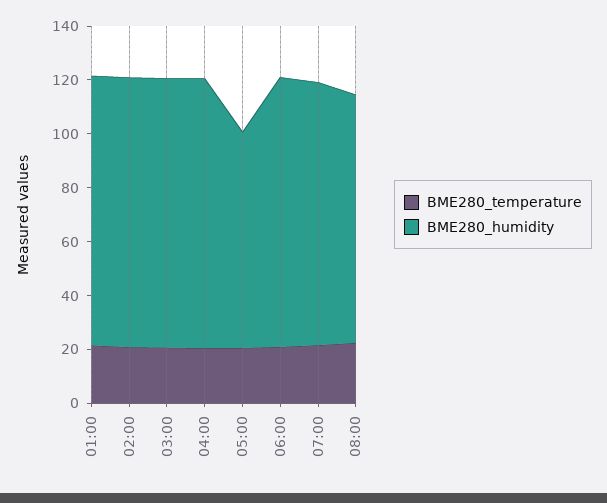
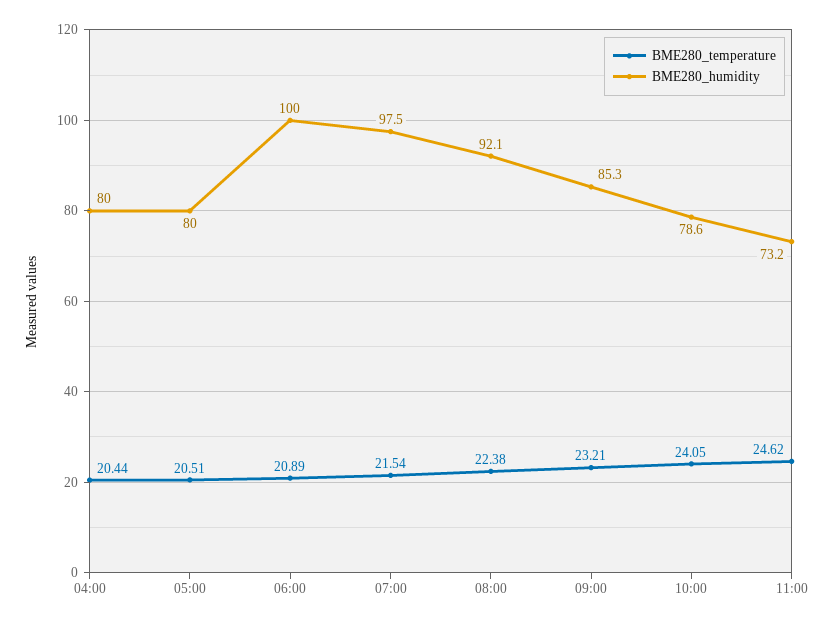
BME280_temperature, 01:00: 20 -> none
BME280_humidity, 01:00: 100 -> none
BME280_temperature, 02:00: 20 -> none
BME280_humidity, 02:00: 100 -> none
BME280_temperature, 03:00: 20 -> none
BME280_humidity, 03:00: 100 -> none
BME280_humidity, 04:00: 100 -> 80
BME280_temperature, 09:00: none -> 23.21
BME280_humidity, 09:00: none -> 85.3
BME280_temperature, 10:00: none -> 24.05
BME280_humidity, 10:00: none -> 78.6
BME280_temperature, 11:00: none -> 24.62
BME280_humidity, 11:00: none -> 73.2

